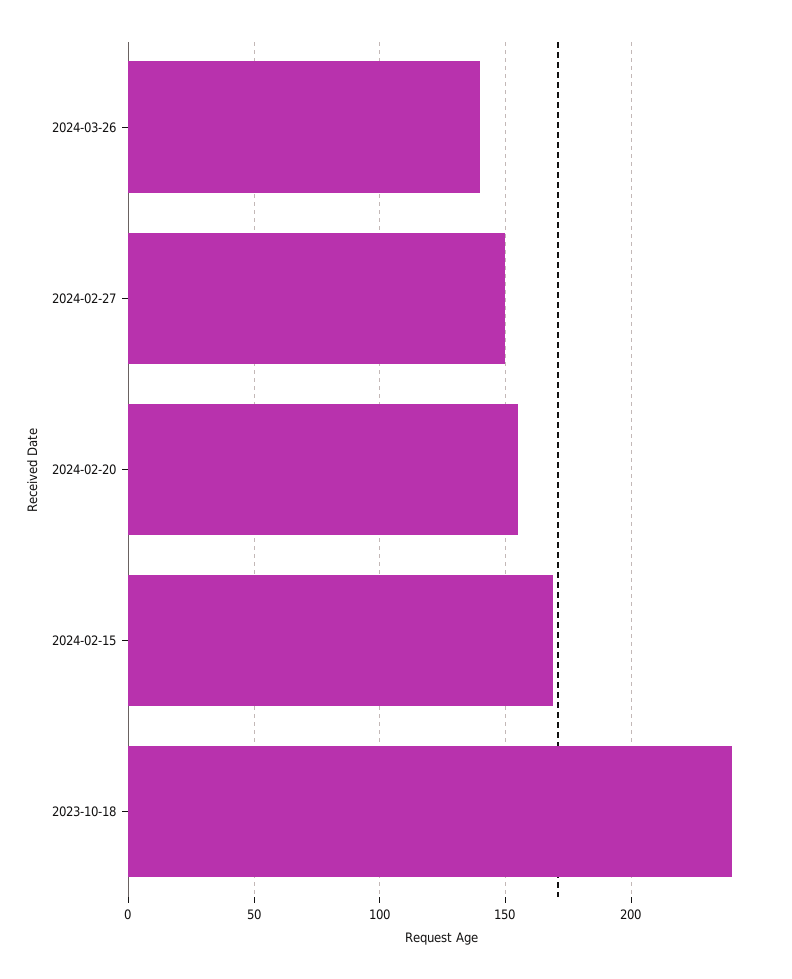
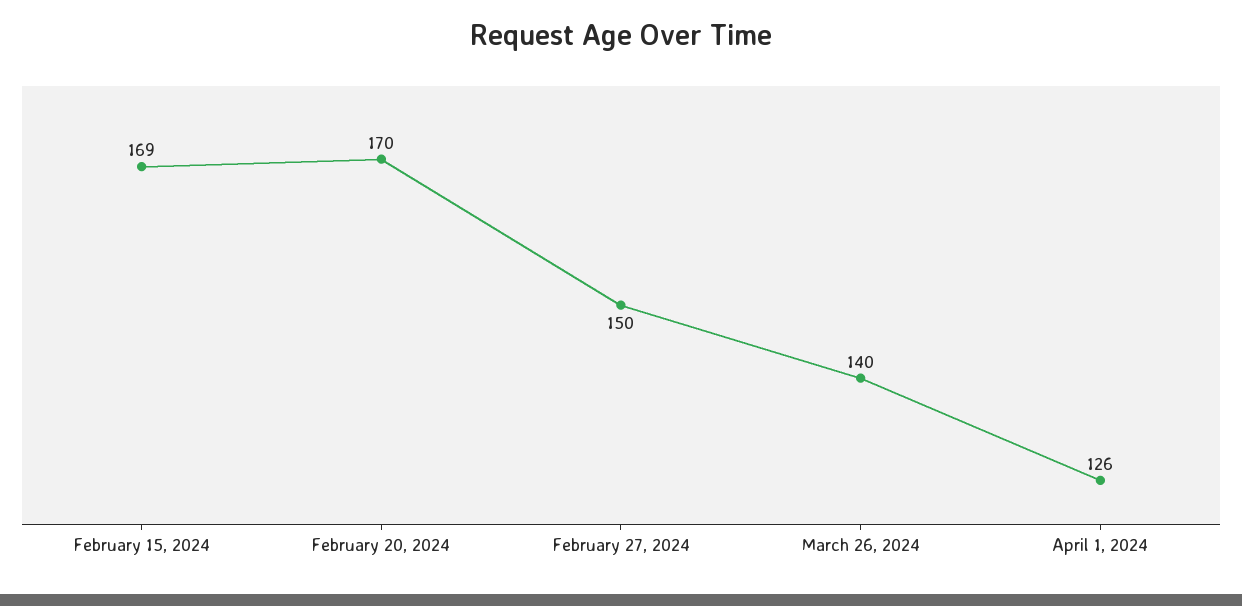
2024-02-20: 155 -> 170
2023-10-18: 240 -> none
April 1, 2024: none -> 126

